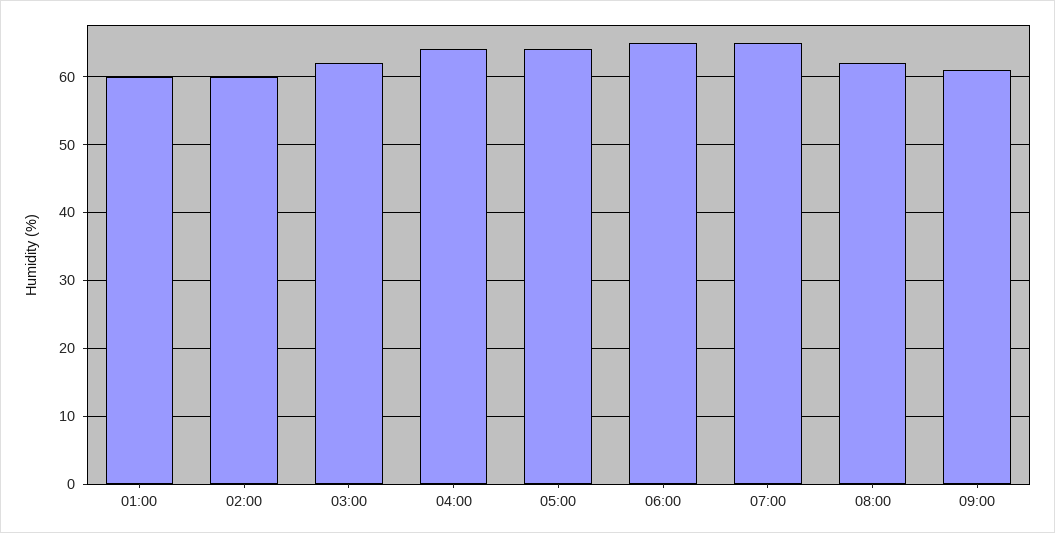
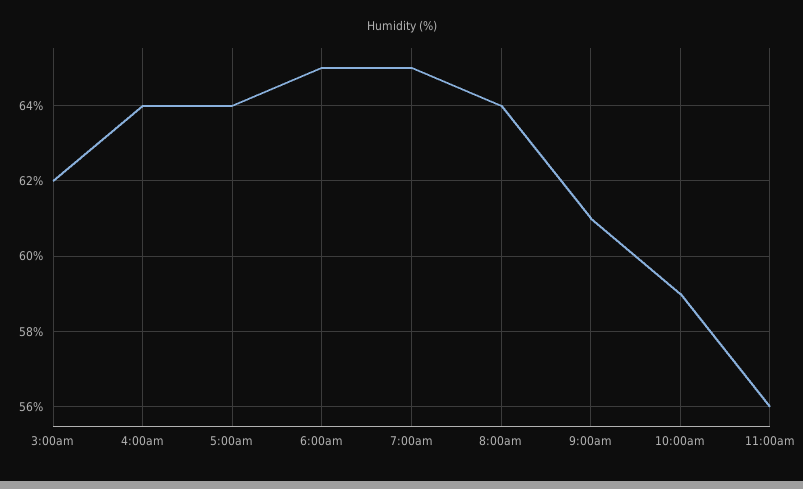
01:00: 60 -> none
02:00: 60 -> none
08:00: 62 -> 64
10:00am: none -> 59
11:00am: none -> 56

